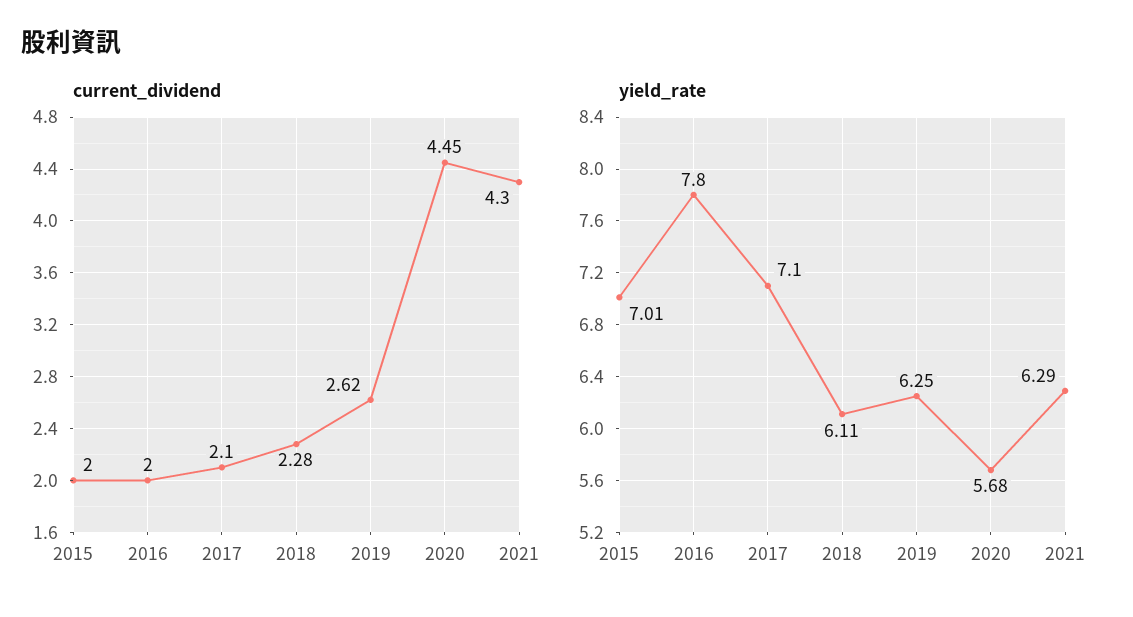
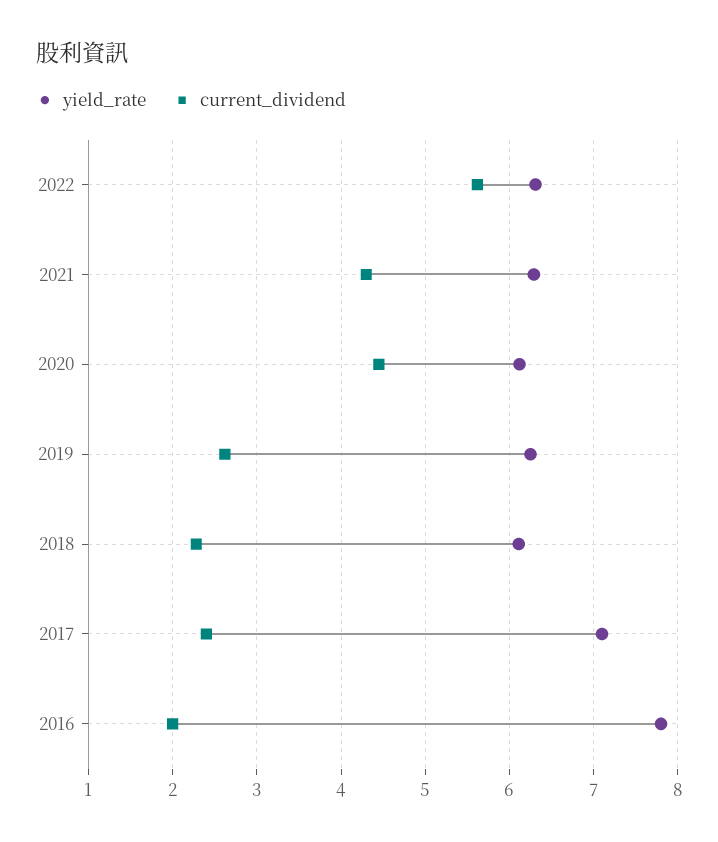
current_dividend, 2015: 2 -> none
current_dividend, 2017: 2.1 -> 2.4
yield_rate, 2015: 7.01 -> none
yield_rate, 2020: 5.68 -> 6.1
yield_rate, 2022: none -> 6.3
current_dividend, 2022: none -> 5.6

